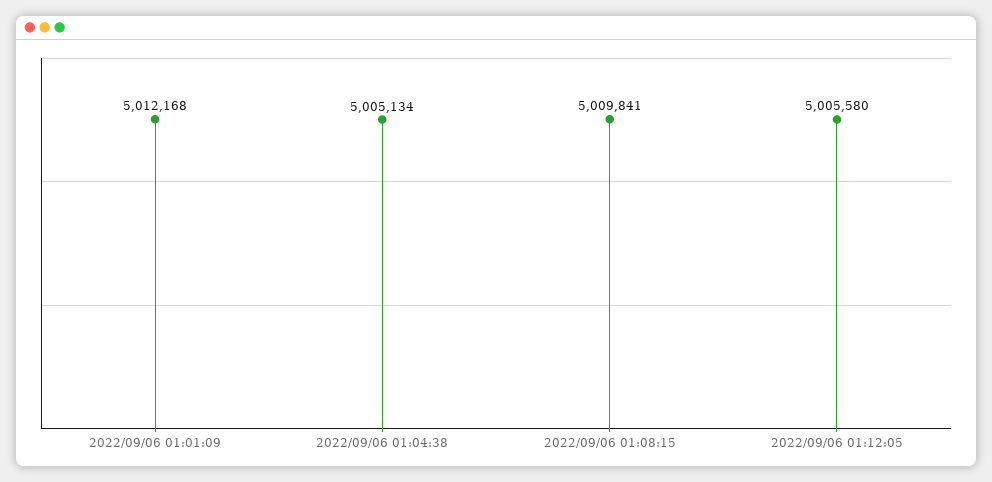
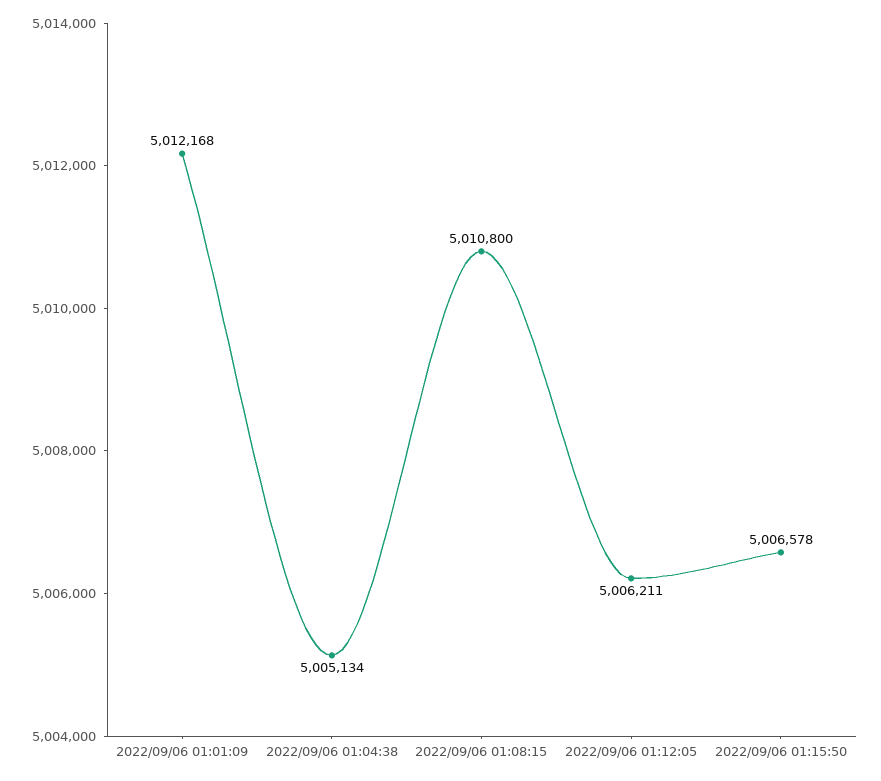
2022/09/06 01:08:15: 5009841 -> 5010800
2022/09/06 01:12:05: 5005580 -> 5006211
2022/09/06 01:15:50: none -> 5006578

